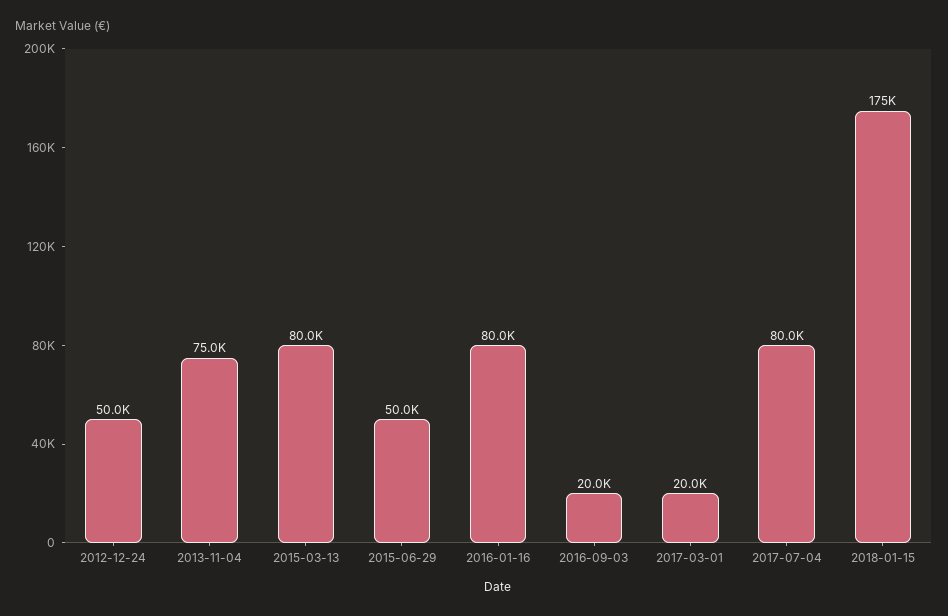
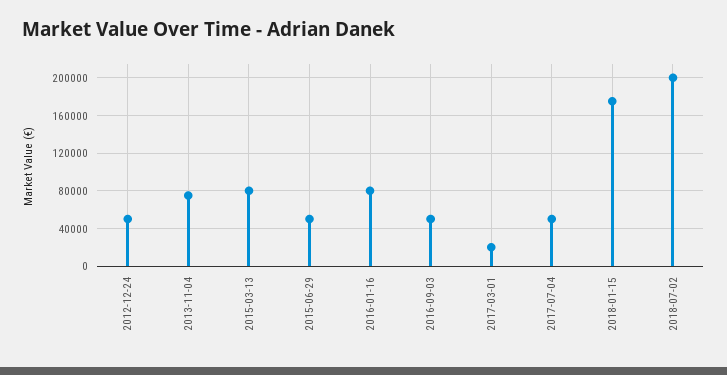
2016-09-03: 20000 -> 50000
2017-07-04: 80000 -> 50000
2018-07-02: none -> 200000

